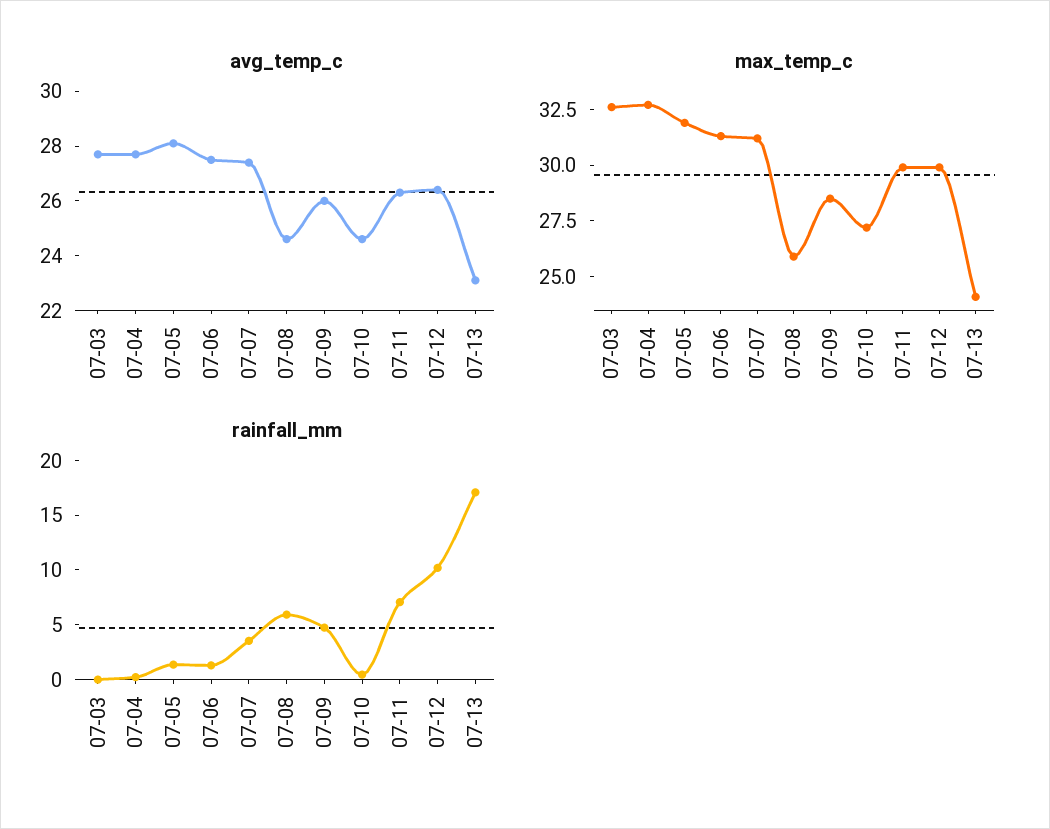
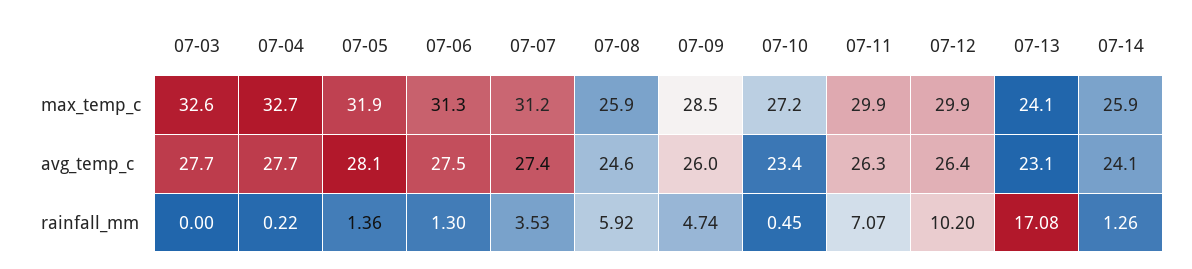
avg_temp_c, 07-10: 24.5 -> 23.4
max_temp_c, 07-14: none -> 25.9
avg_temp_c, 07-14: none -> 24.1
rainfall_mm, 07-14: none -> 1.26

